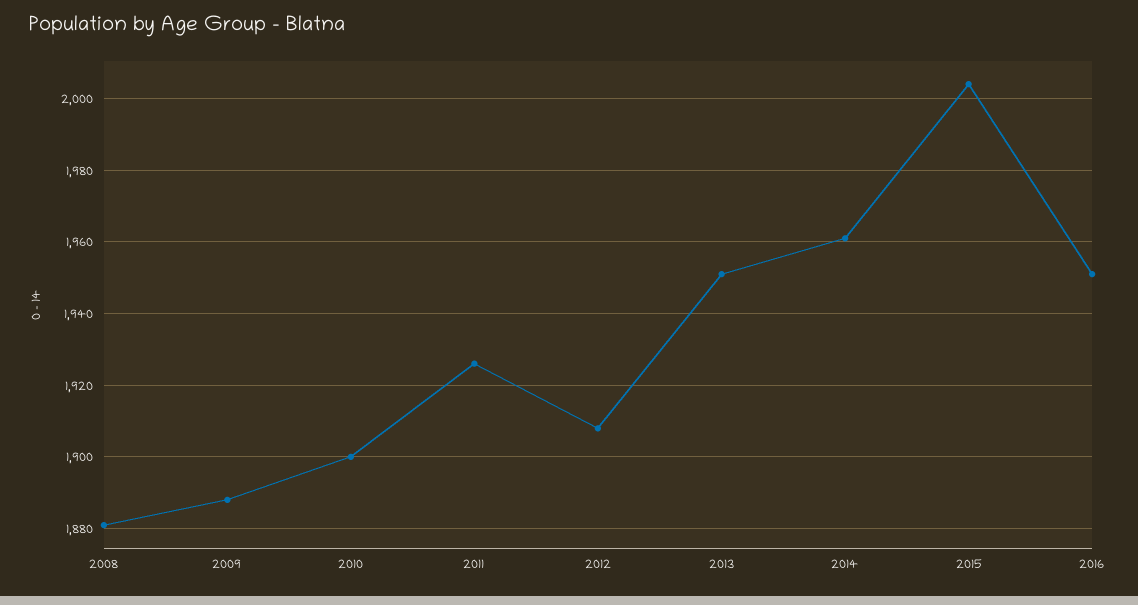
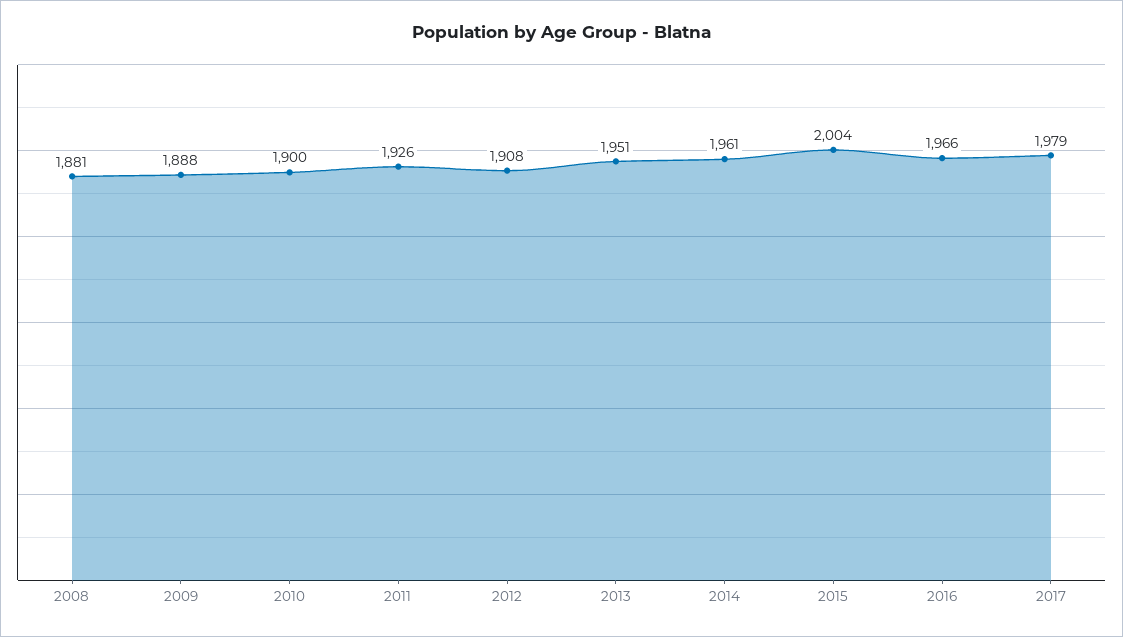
2016: 1950 -> 1966
2017: none -> 1979

